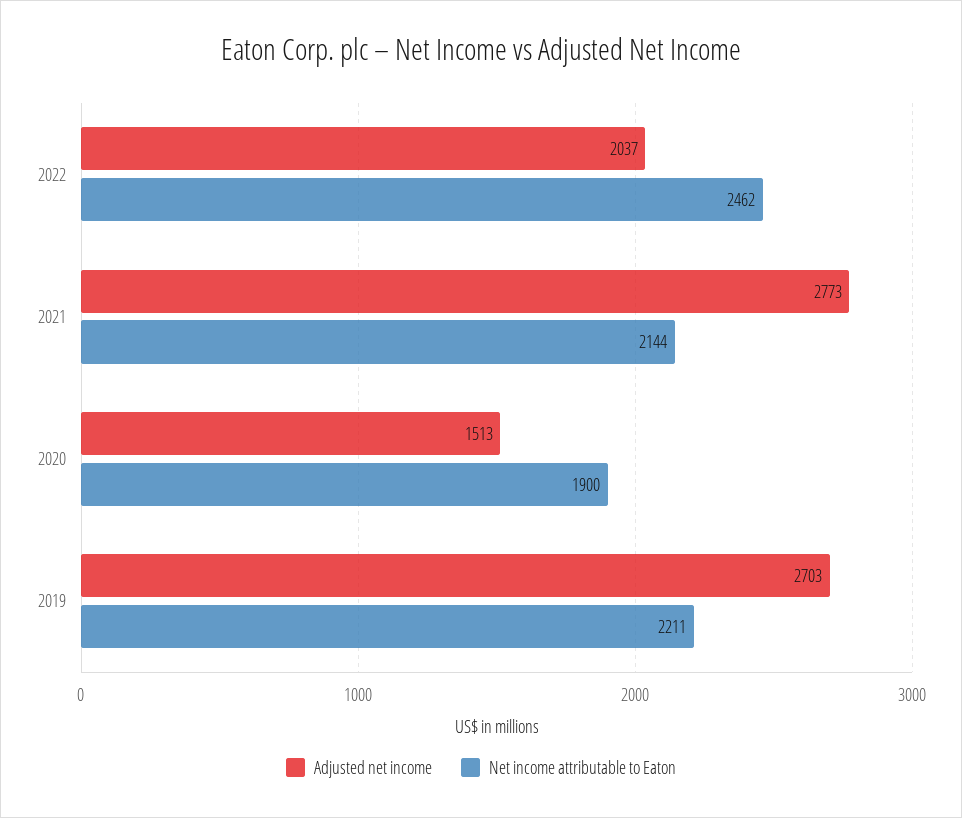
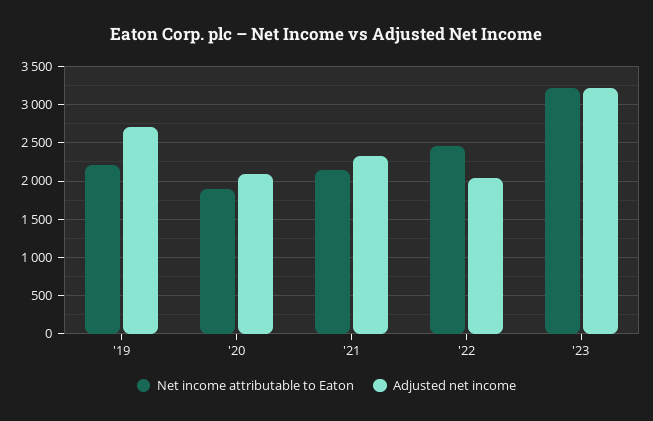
Adjusted net income, 2021: 2773 -> 2300
Adjusted net income, 2020: 1513 -> 2100
Net income attributable to Eaton, '23: none -> 3200
Adjusted net income, '23: none -> 3200

